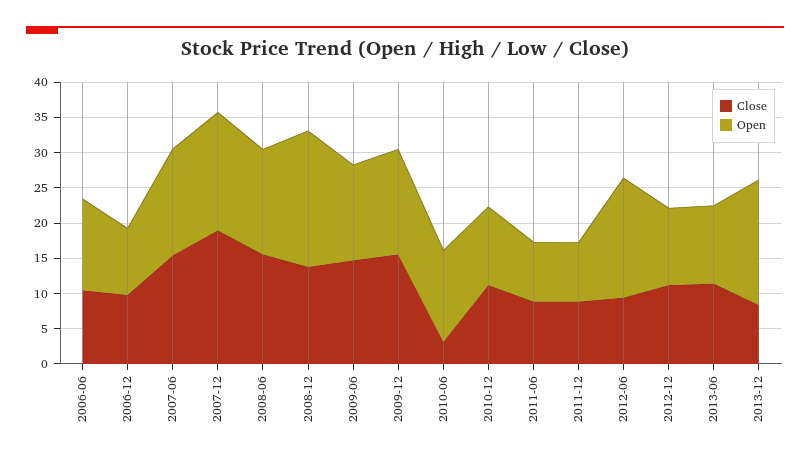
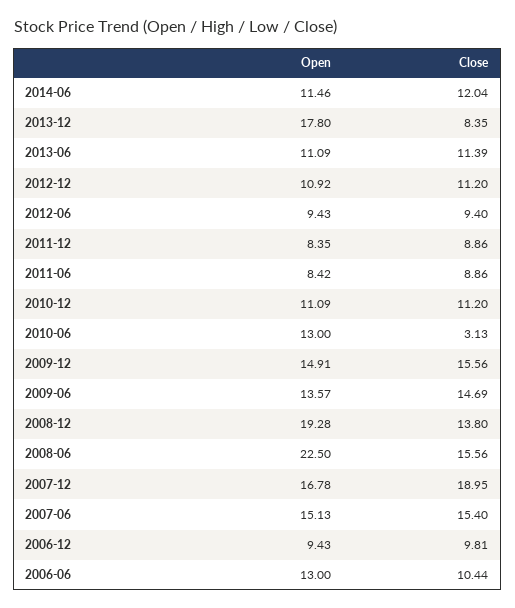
Open, 2008-06: 15 -> 22.5
Open, 2012-06: 17.5 -> 9.43
Open, 2014-06: none -> 11.46
Close, 2014-06: none -> 12.04

